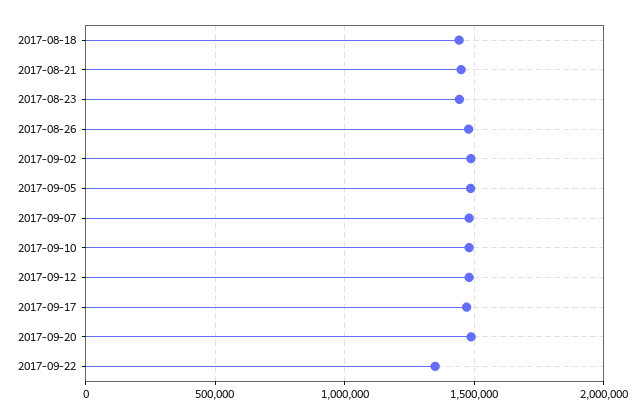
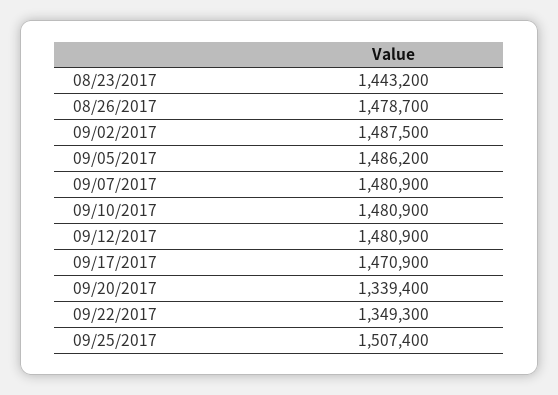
2017-08-18: 1450000 -> none
2017-08-21: 1450000 -> none
2017-09-20: 1500000 -> 1339400
09/25/2017: none -> 1507400

